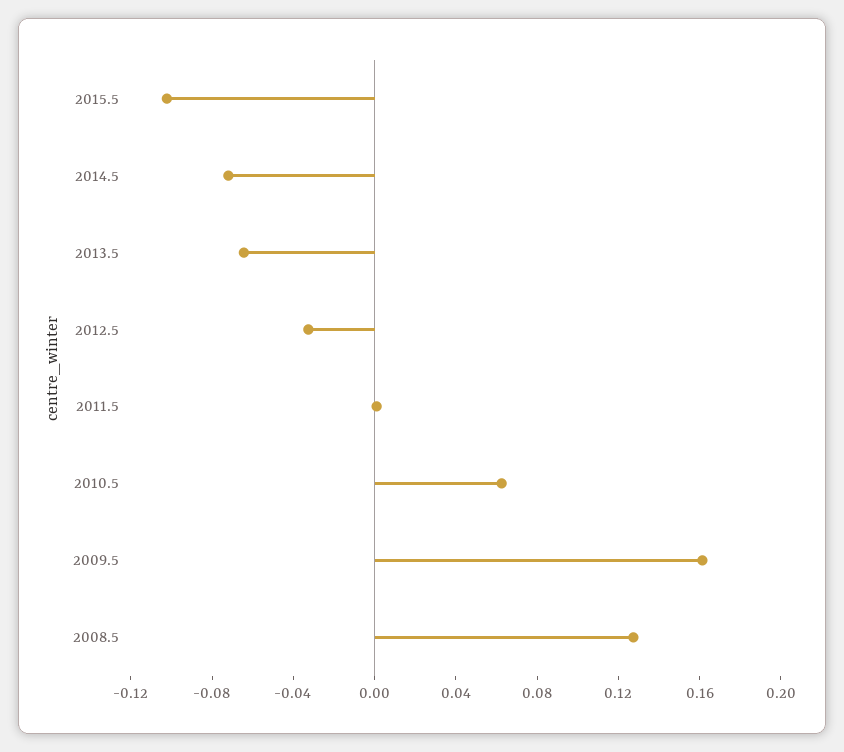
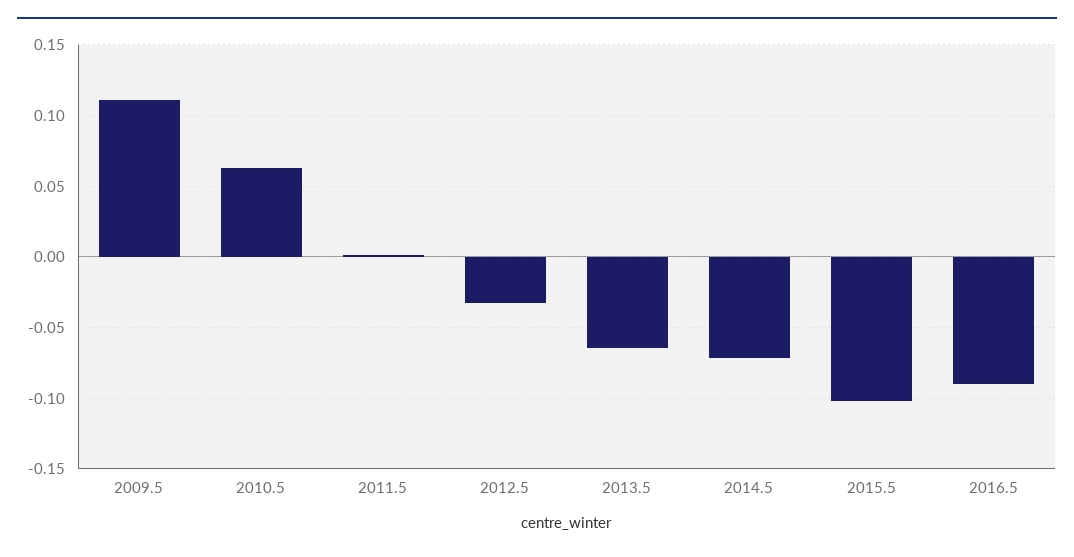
2009.5: 0.16 -> 0.11
2008.5: 0.13 -> none
2016.5: none -> -0.09

